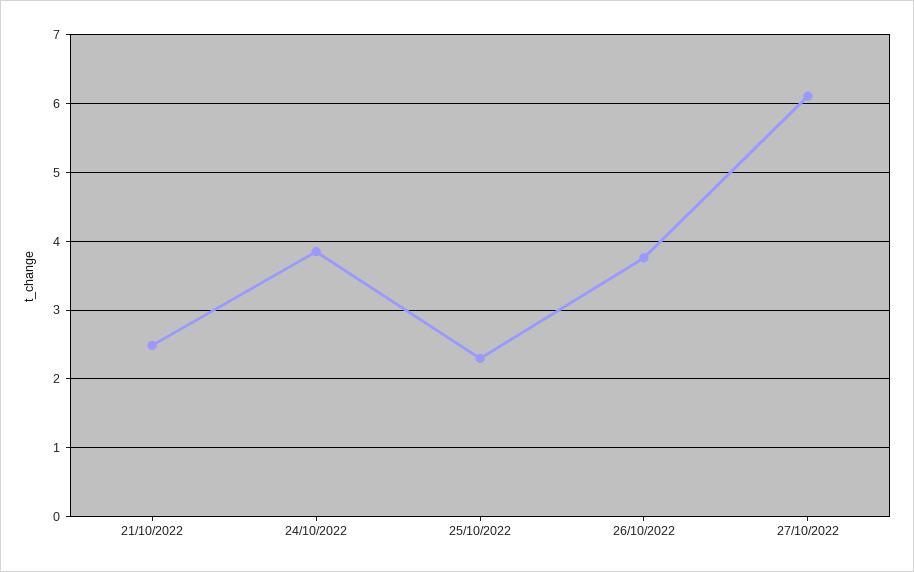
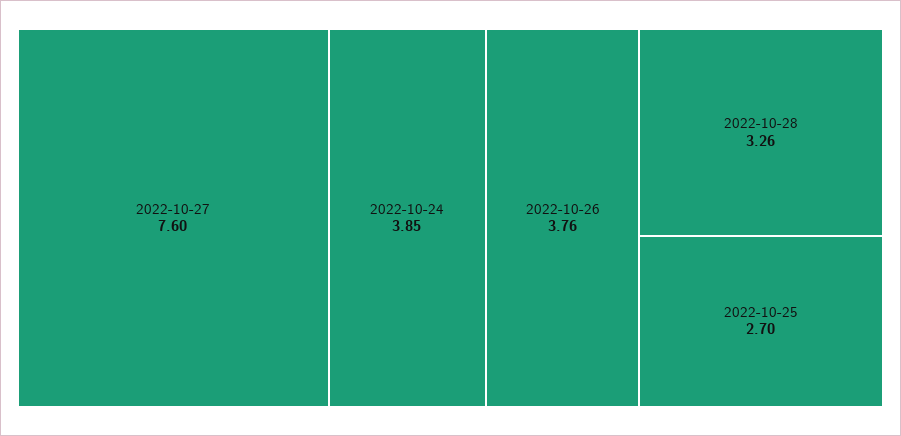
21/10/2022: 2.5 -> none
25/10/2022: 2.3 -> 2.7
27/10/2022: 6.1 -> 7.6
2022-10-28: none -> 3.26

